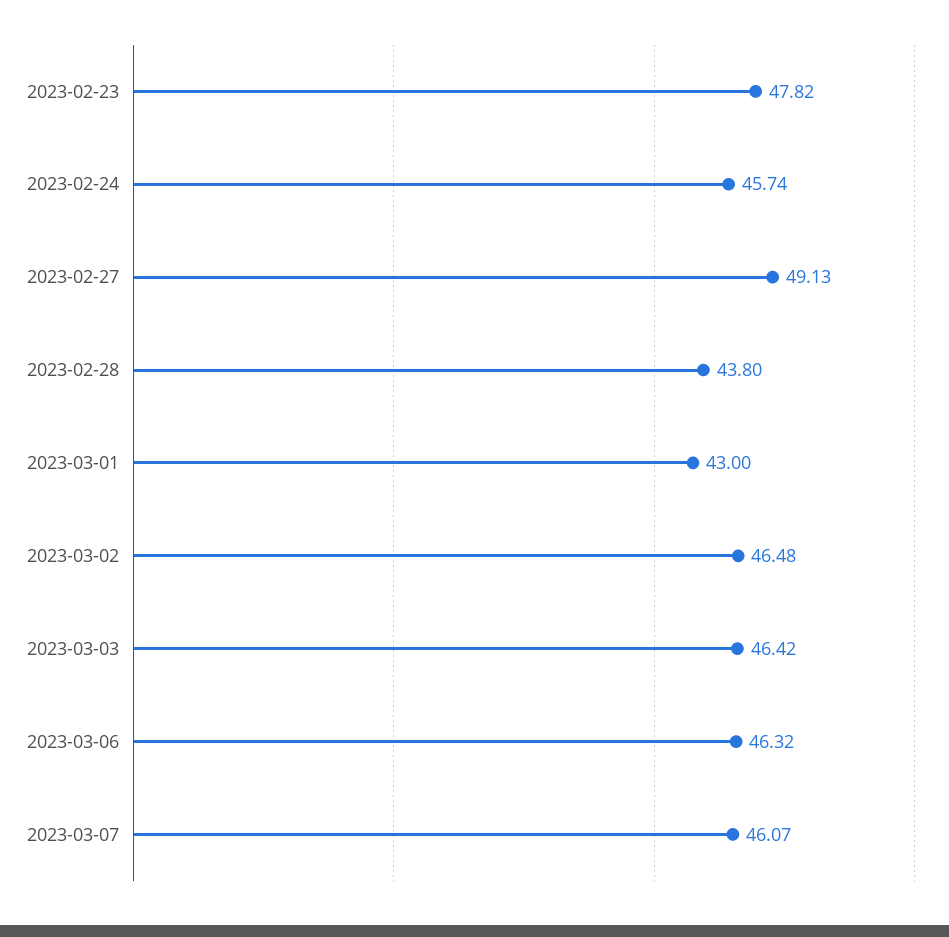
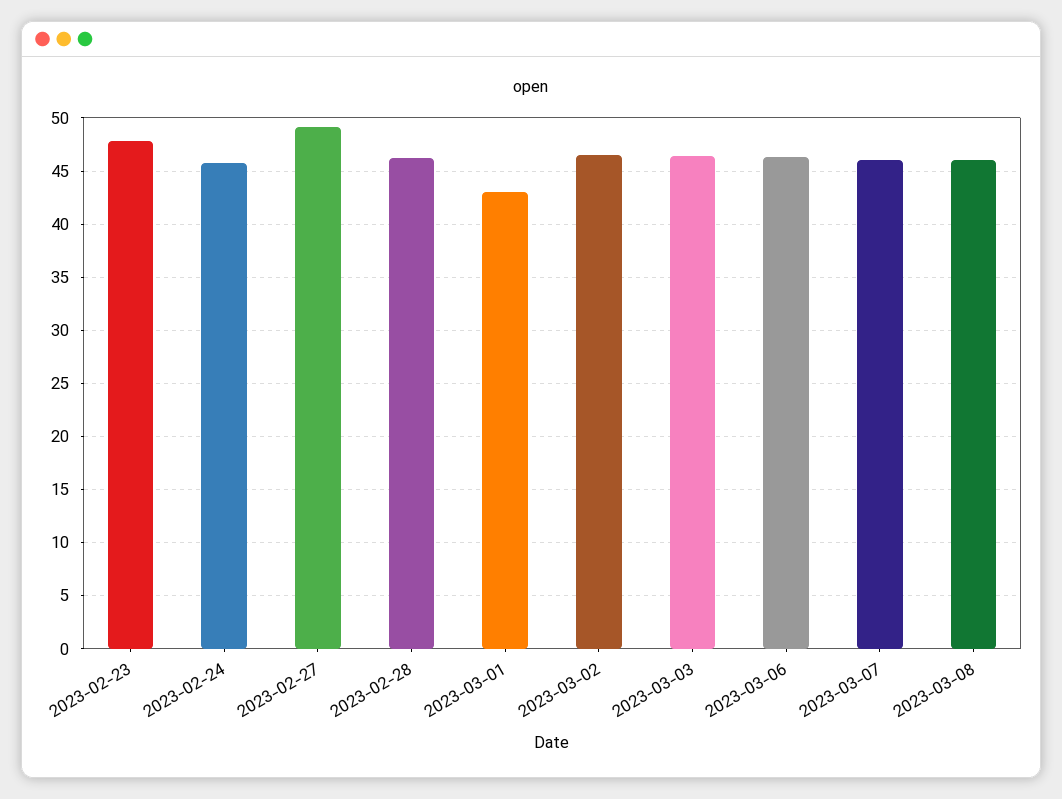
2023-02-28: 43.8 -> 46
2023-03-08: none -> 46

